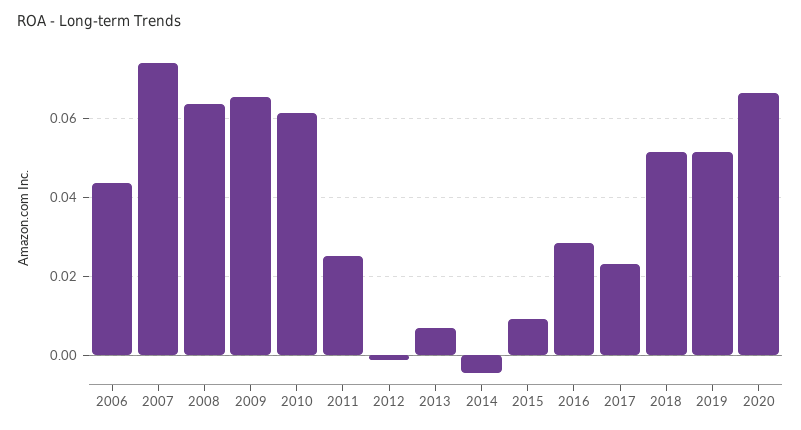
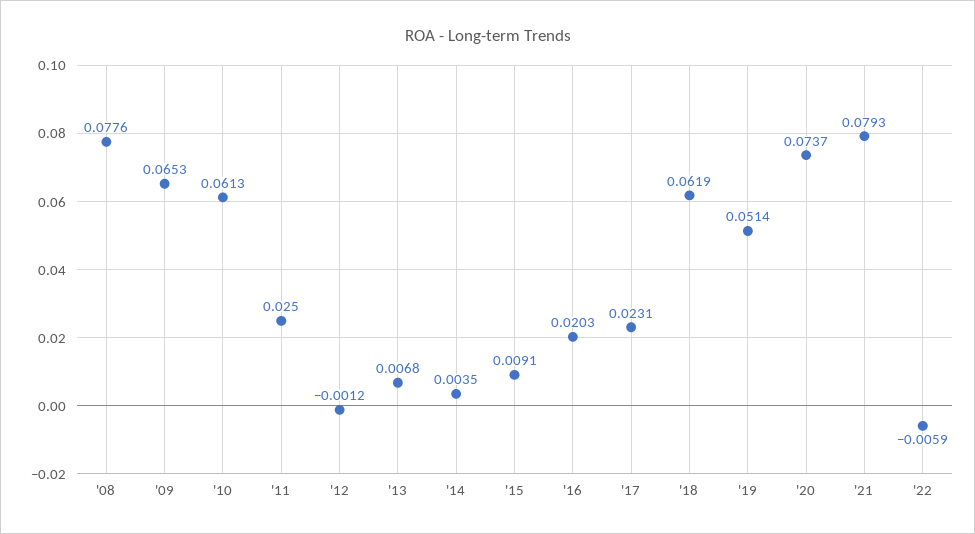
2006: 0.044 -> none
2007: 0.074 -> none
2008: 0.064 -> 0.0776
2014: -0.004 -> 0.0035
2016: 0.028 -> 0.0203
2018: 0.052 -> 0.0619
2020: 0.066 -> 0.0737
'21: none -> 0.0793
'22: none -> -0.0059

